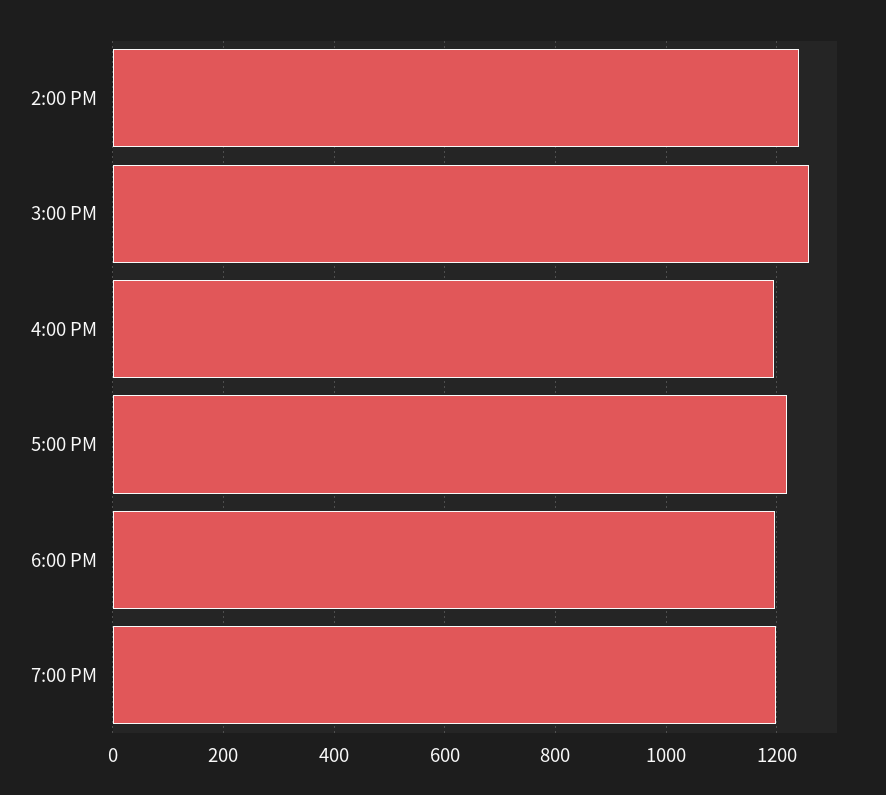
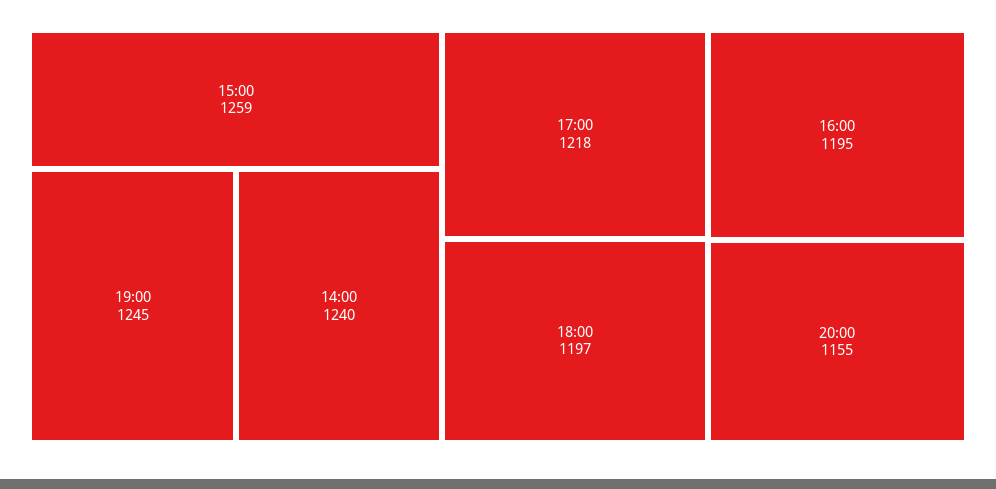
7:00 PM: 1200 -> 1245
20:00: none -> 1155

